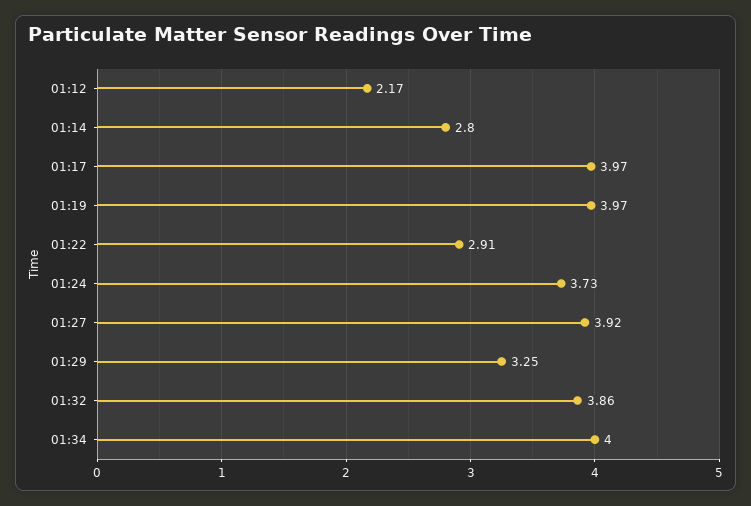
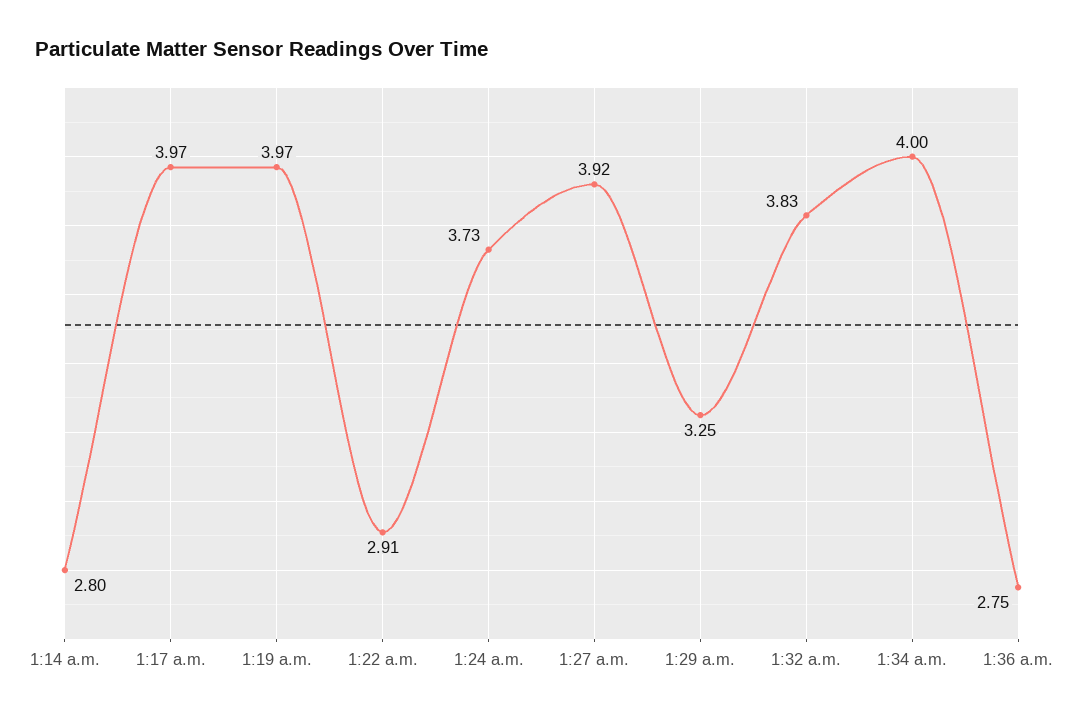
01:12: 2.17 -> none
01:32: 3.86 -> 3.83
1:36 a.m.: none -> 2.75

